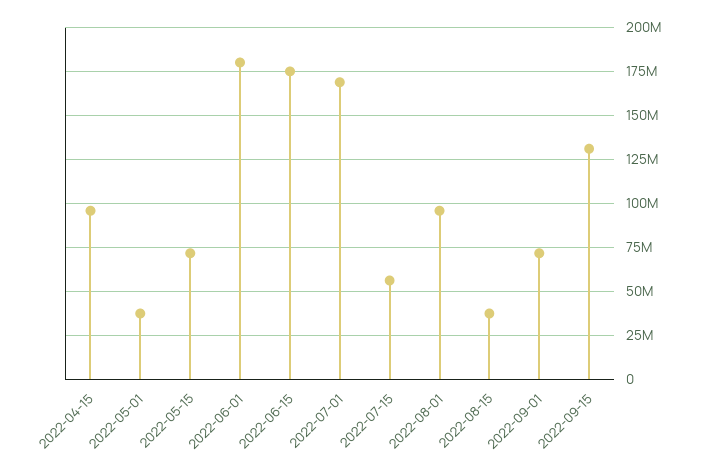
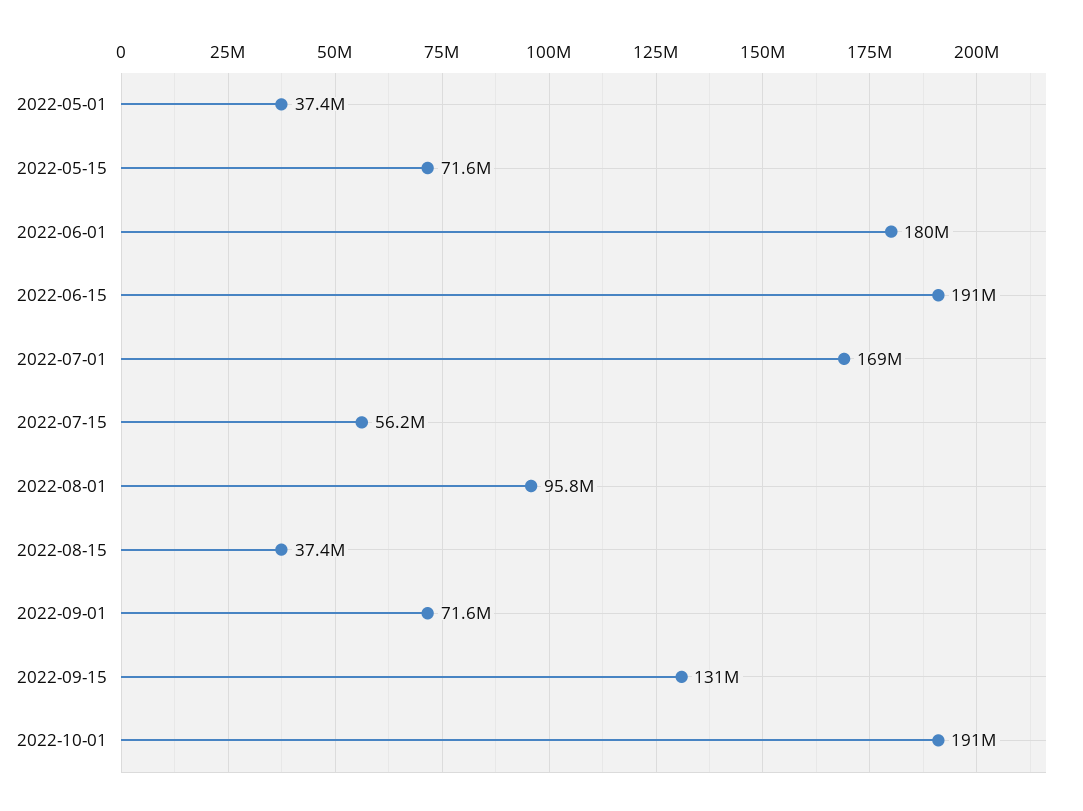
2022-04-15: 95000000 -> none
2022-06-15: 175000000 -> 191000000
2022-10-01: none -> 191000000

